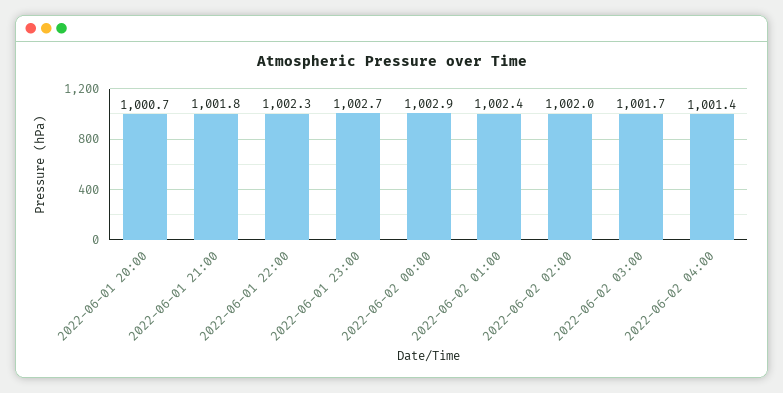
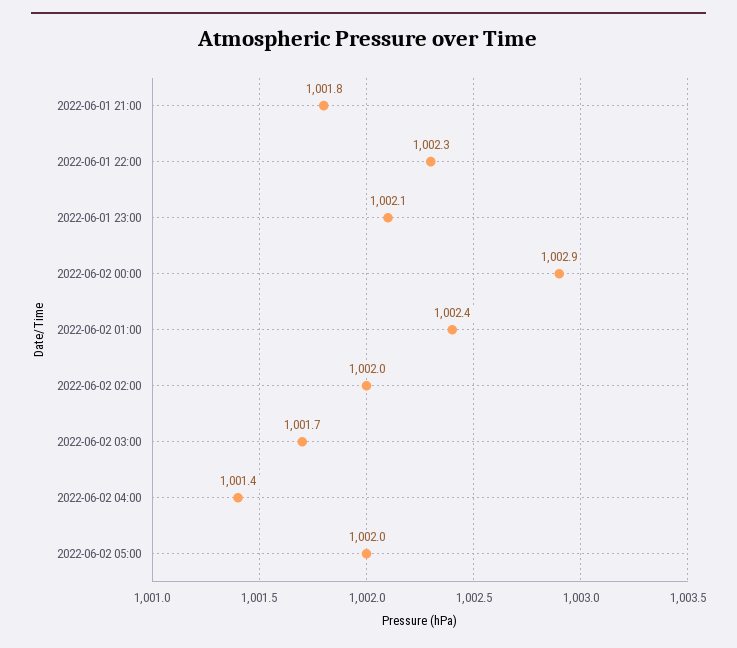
2022-06-01 20:00: 1000.7 -> none
2022-06-01 23:00: 1002.7 -> 1002.1
2022-06-02 05:00: none -> 1002

